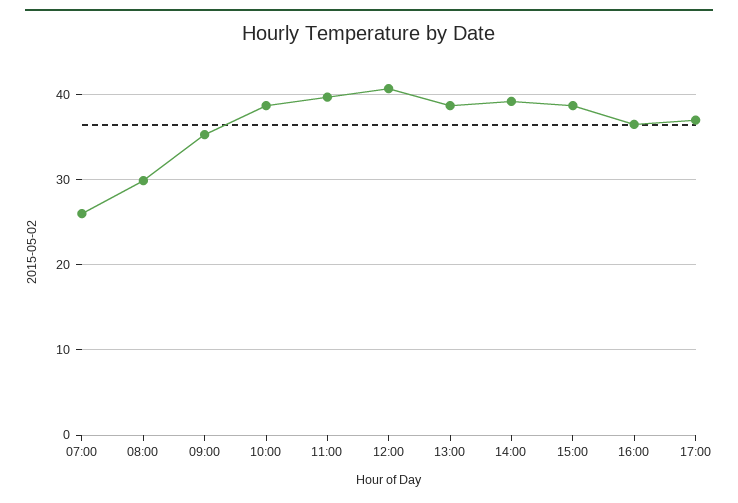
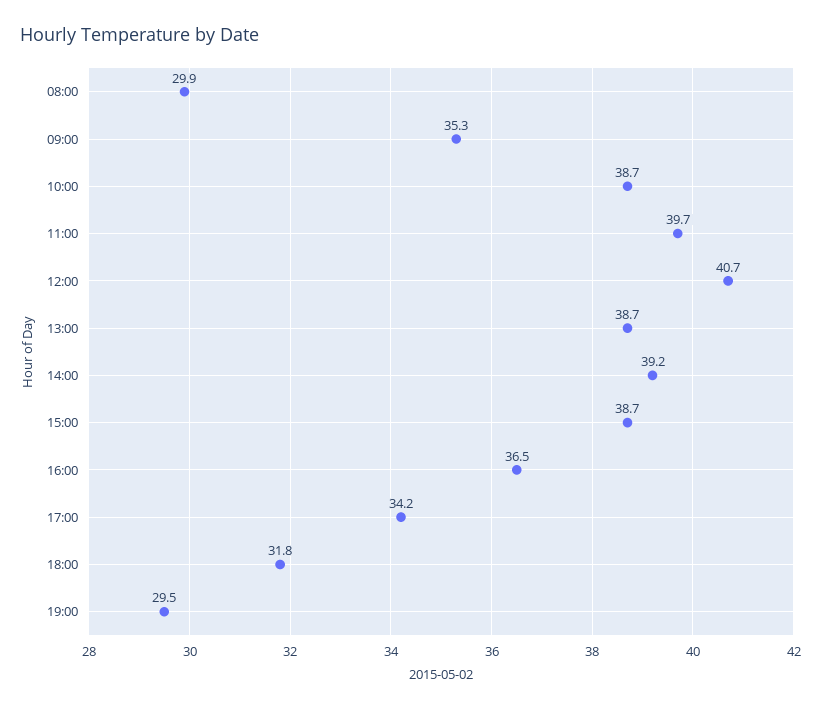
07:00: 26 -> none
17:00: 37 -> 34.2
18:00: none -> 31.8
19:00: none -> 29.5

